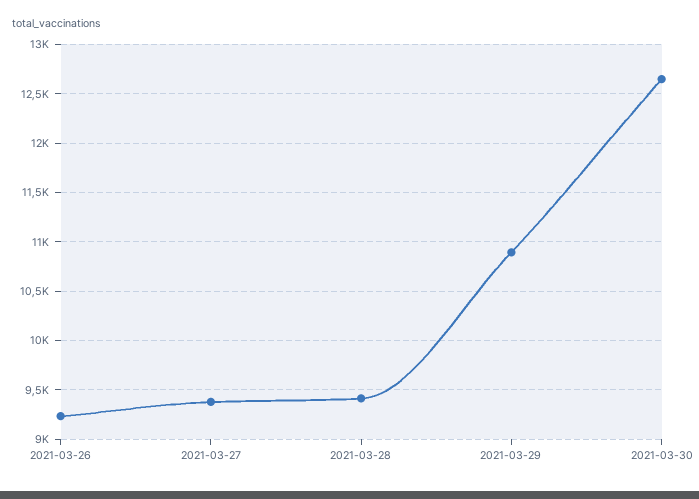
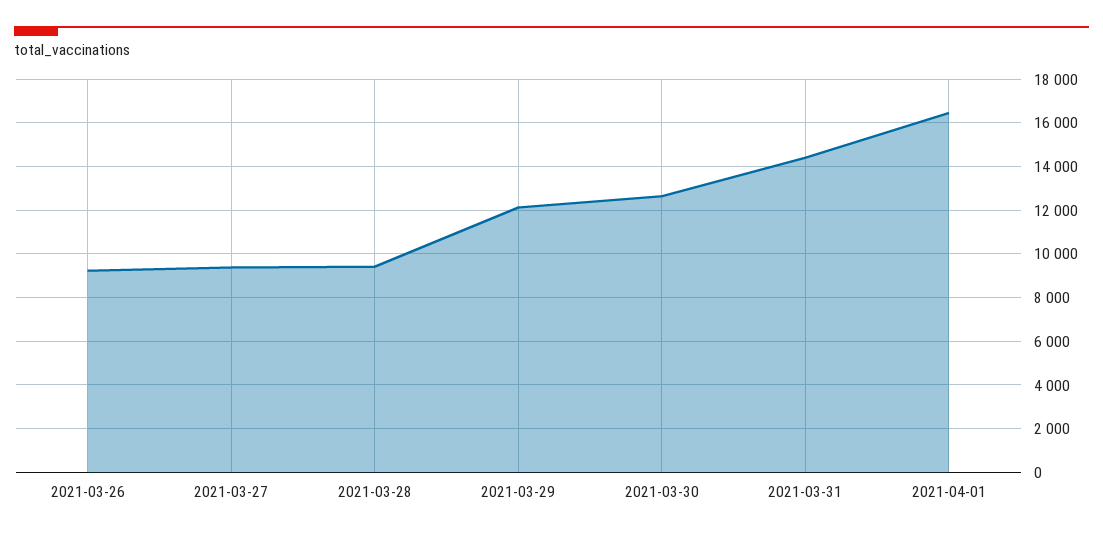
2021-03-29: 10900 -> 12000
2021-03-31: none -> 14500
2021-04-01: none -> 16500

